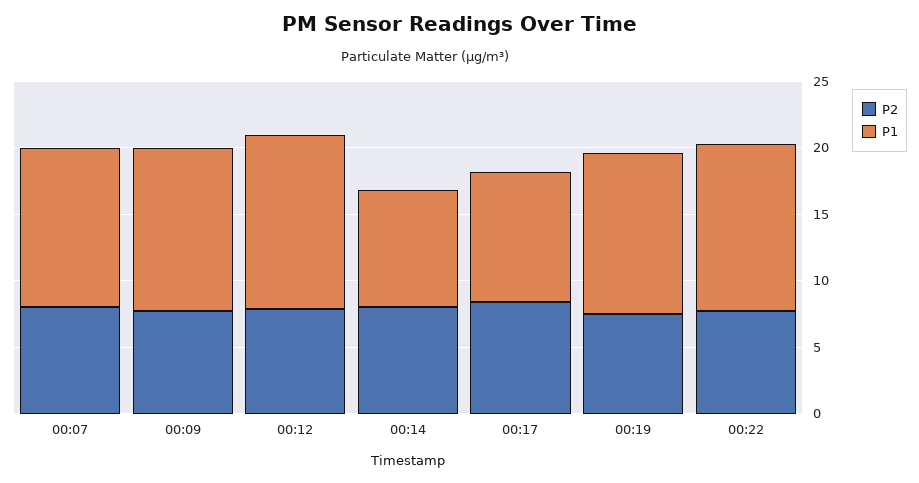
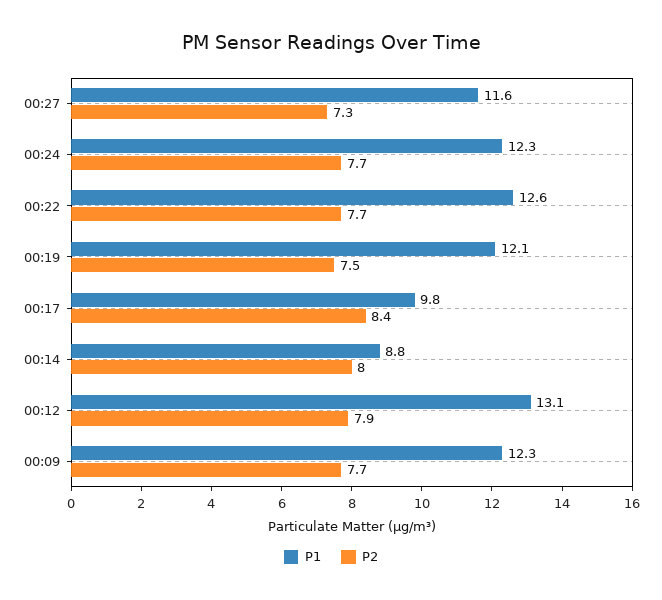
P2, 00:07: 8 -> none
P1, 00:07: 12 -> none
P1, 00:27: none -> 11.6
P2, 00:27: none -> 7.3
P1, 00:24: none -> 12.3
P2, 00:24: none -> 7.7

